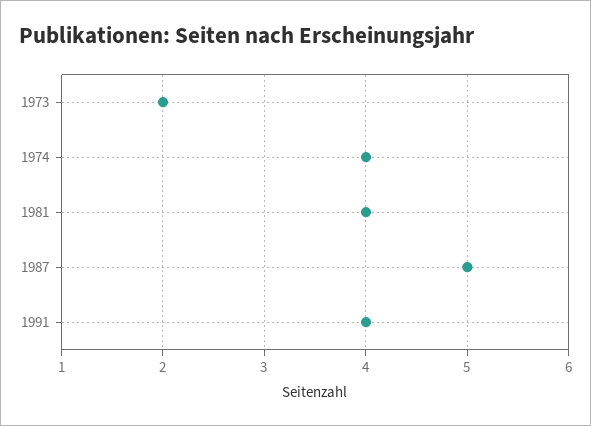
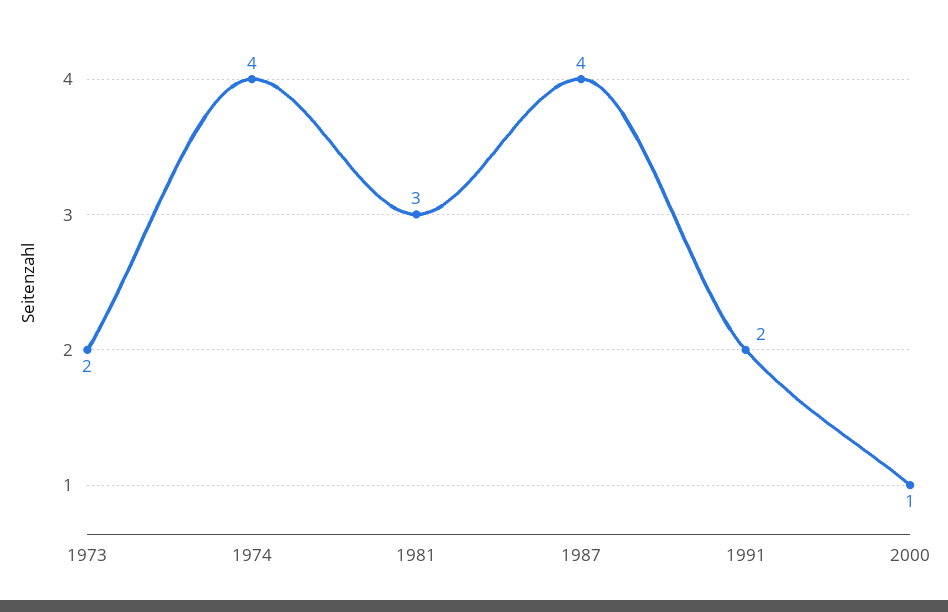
1981: 4 -> 3
1987: 5 -> 4
1991: 4 -> 2
2000: none -> 1

